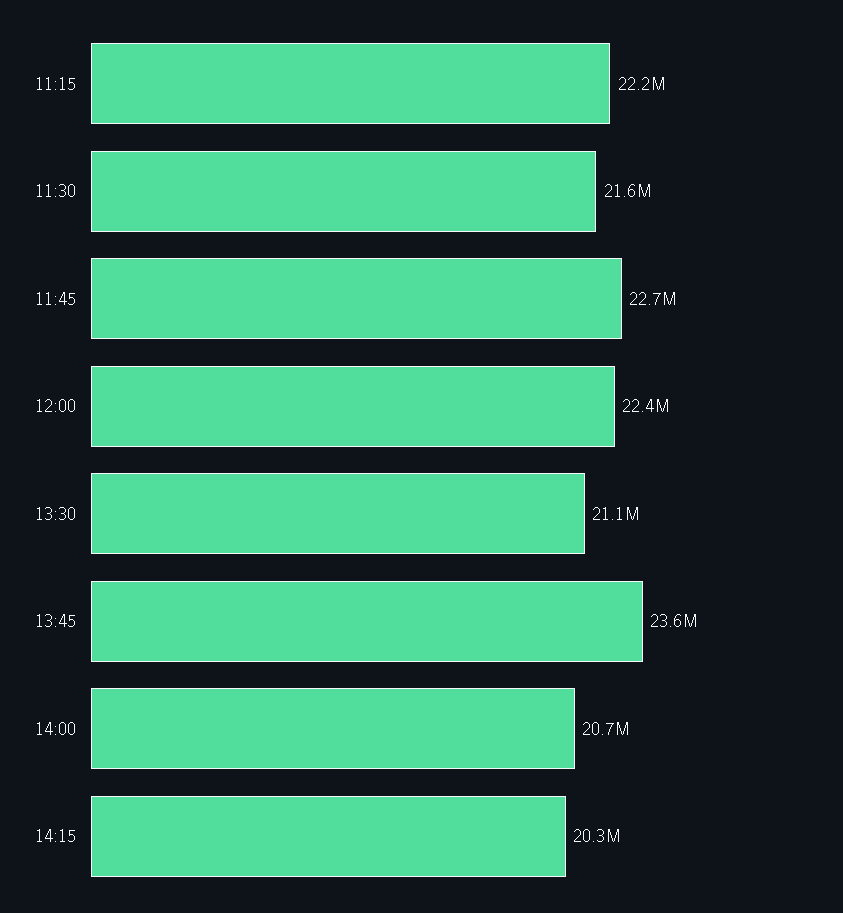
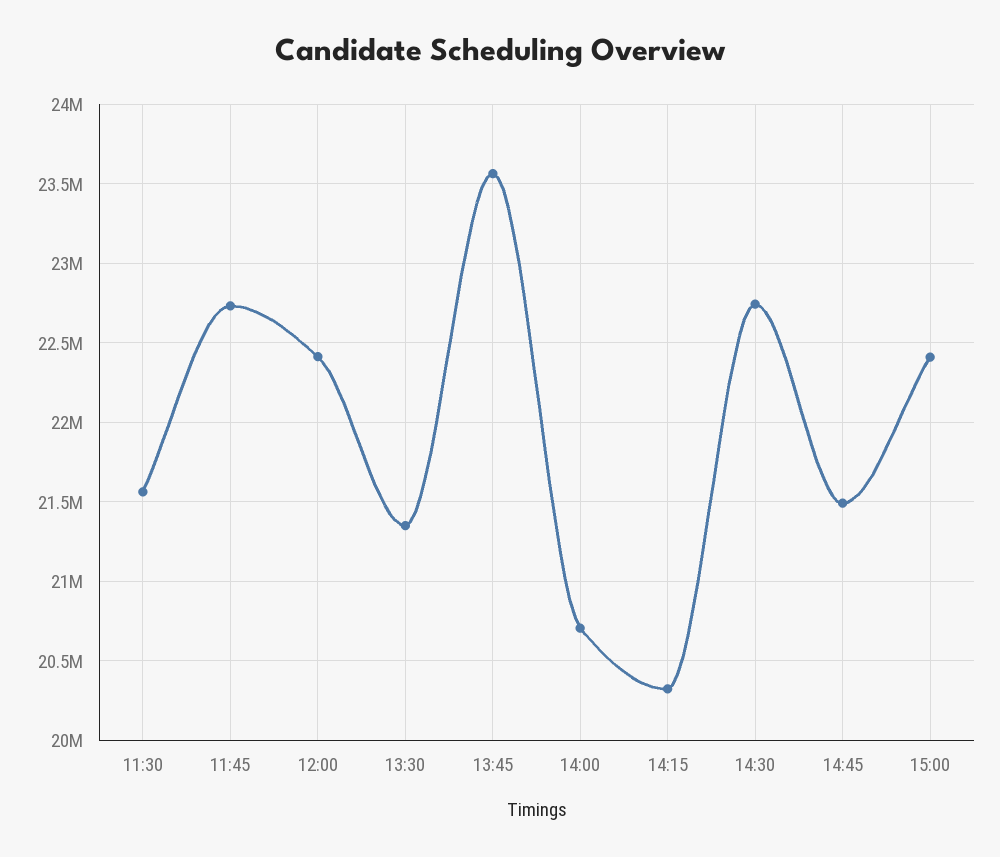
11:15: 22200000 -> none
13:30: 21100000 -> 21350000
14:30: none -> 22750000
14:45: none -> 21500000
15:00: none -> 22400000

